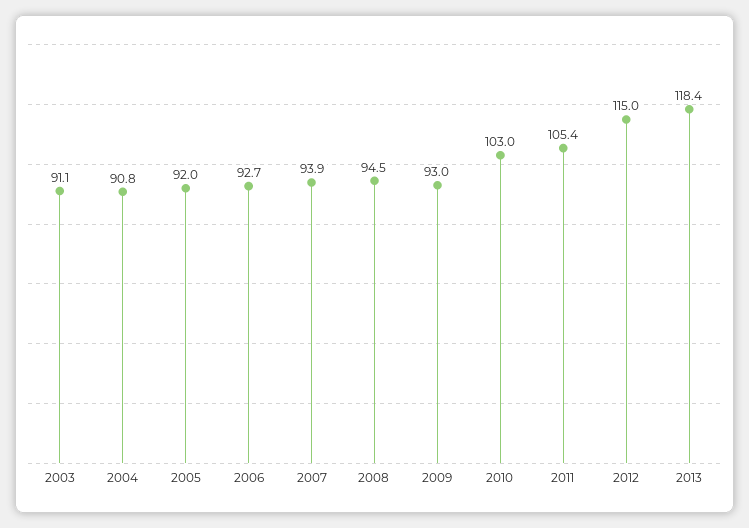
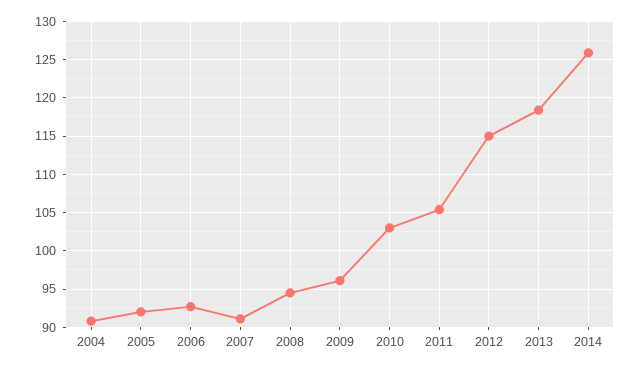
2003: 91.1 -> none
2007: 93.9 -> 91
2009: 93 -> 96
2014: none -> 126

